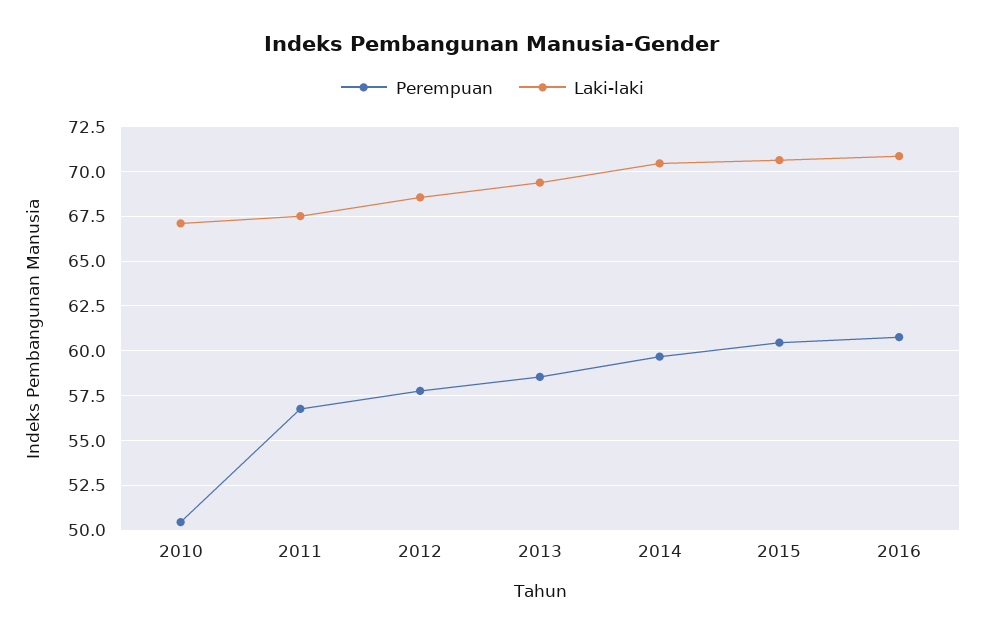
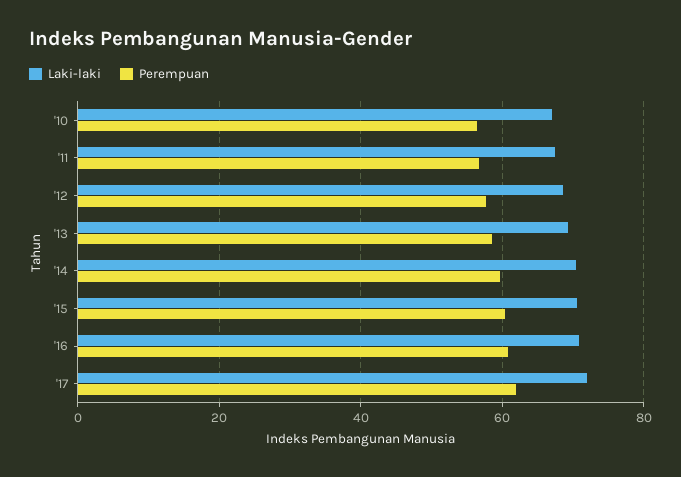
Perempuan, 2010: 50.5 -> 56
Laki-laki, '17: none -> 72
Perempuan, '17: none -> 62

